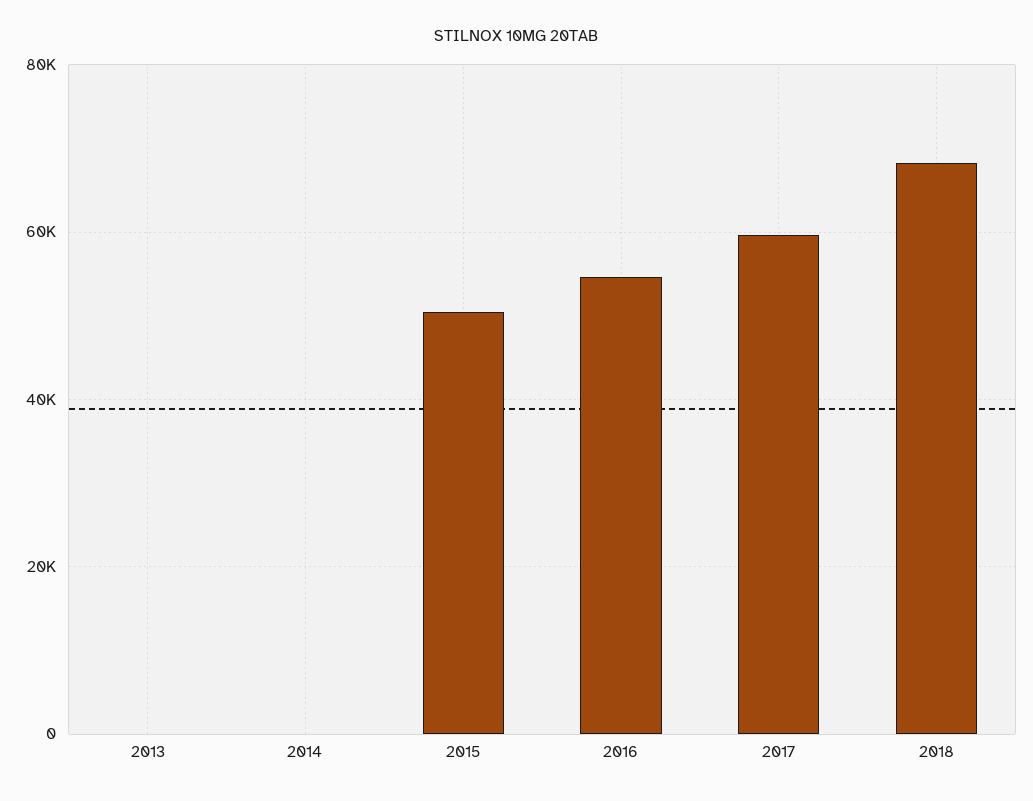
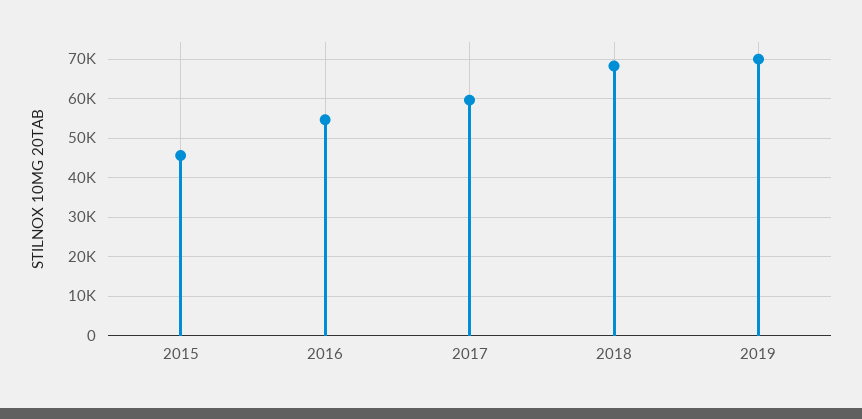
2013: 0 -> none
2014: 0 -> none
2015: 50000 -> 46000
2019: none -> 70000

